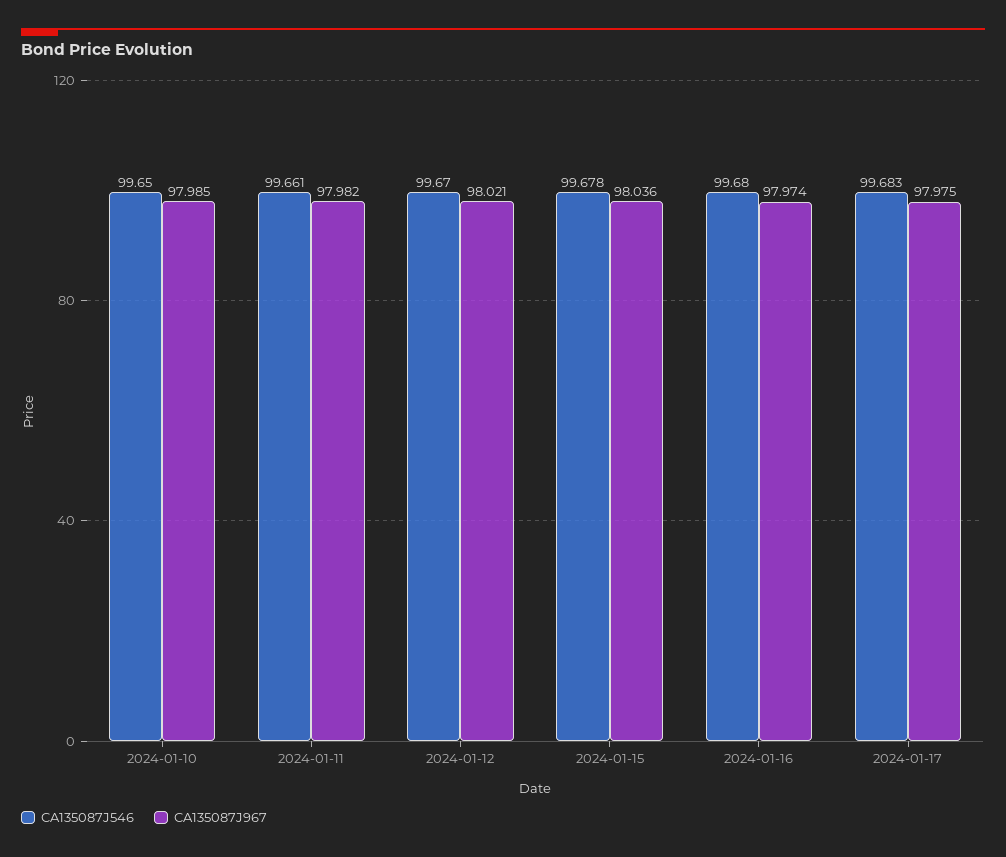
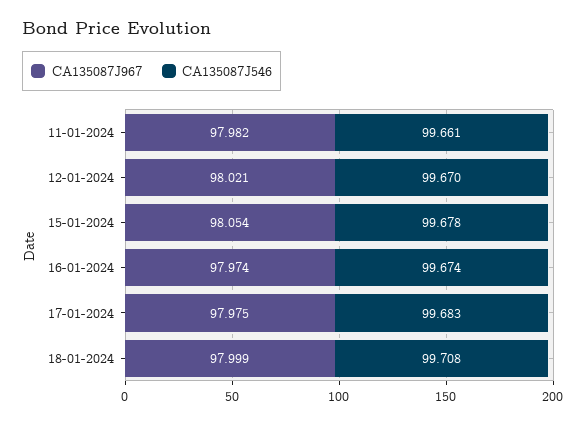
CA135087J546, 2024-01-10: 99.65 -> none
CA135087J967, 2024-01-10: 97.985 -> none
CA135087J967, 2024-01-15: 98.036 -> 98.054
CA135087J546, 2024-01-16: 99.68 -> 99.674
CA135087J967, 18-01-2024: none -> 97.999
CA135087J546, 18-01-2024: none -> 99.708

